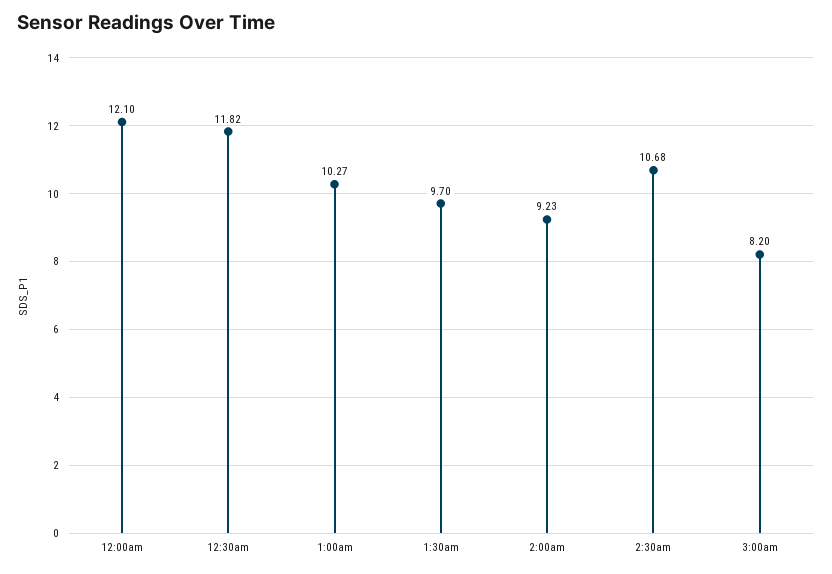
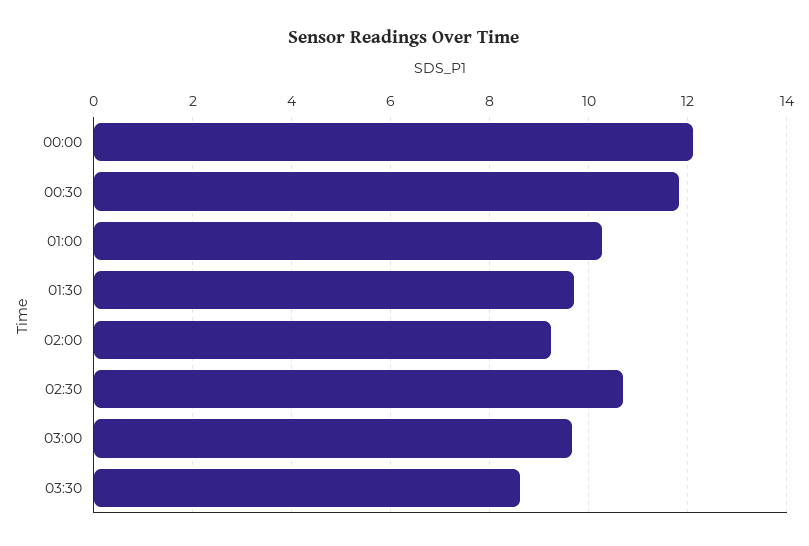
3:00am: 8.2 -> 9.6
03:30: none -> 8.6

